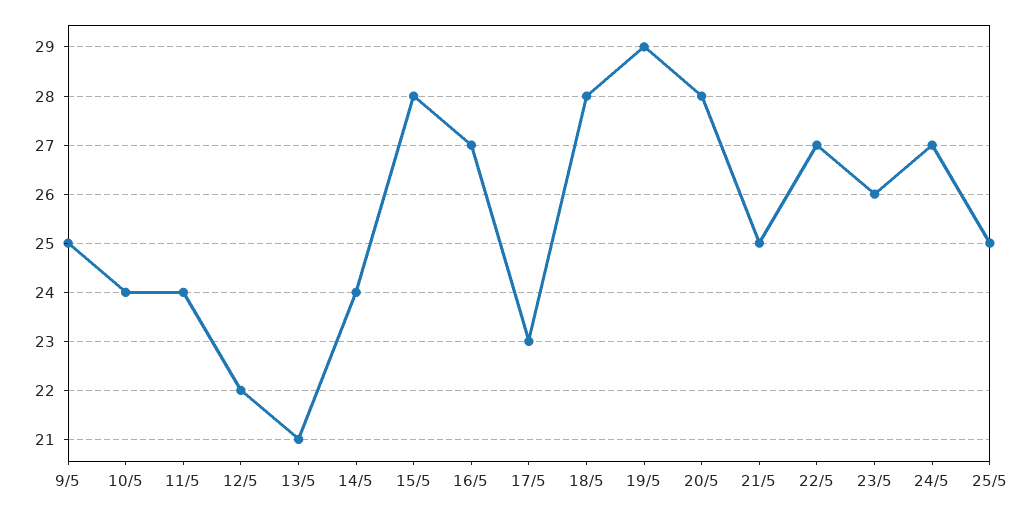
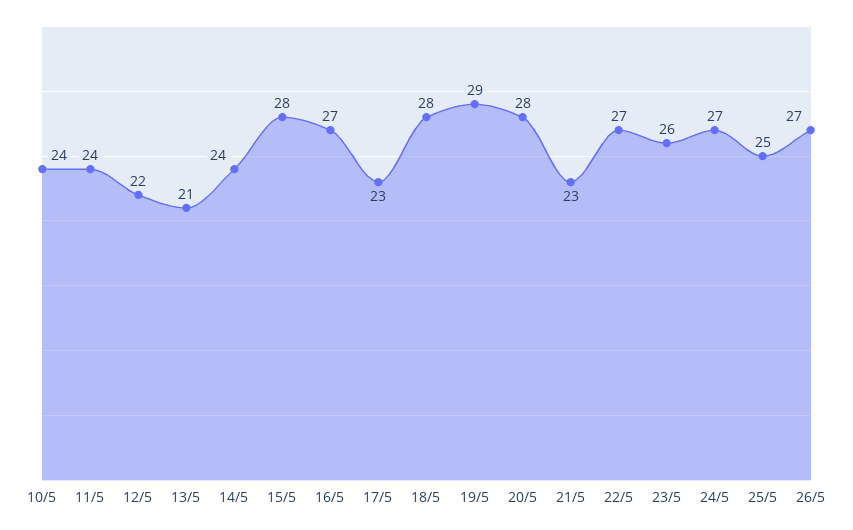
9/5: 25 -> none
21/5: 25 -> 23
26/5: none -> 27

